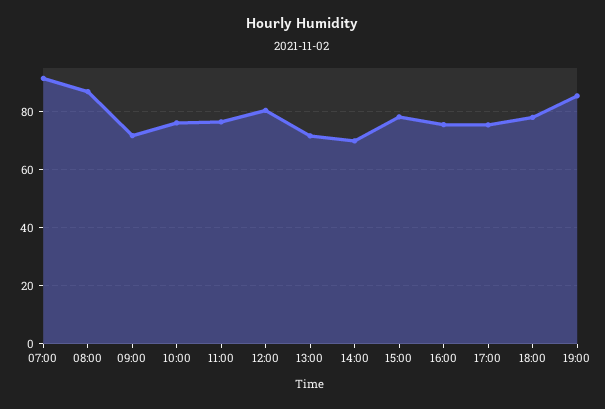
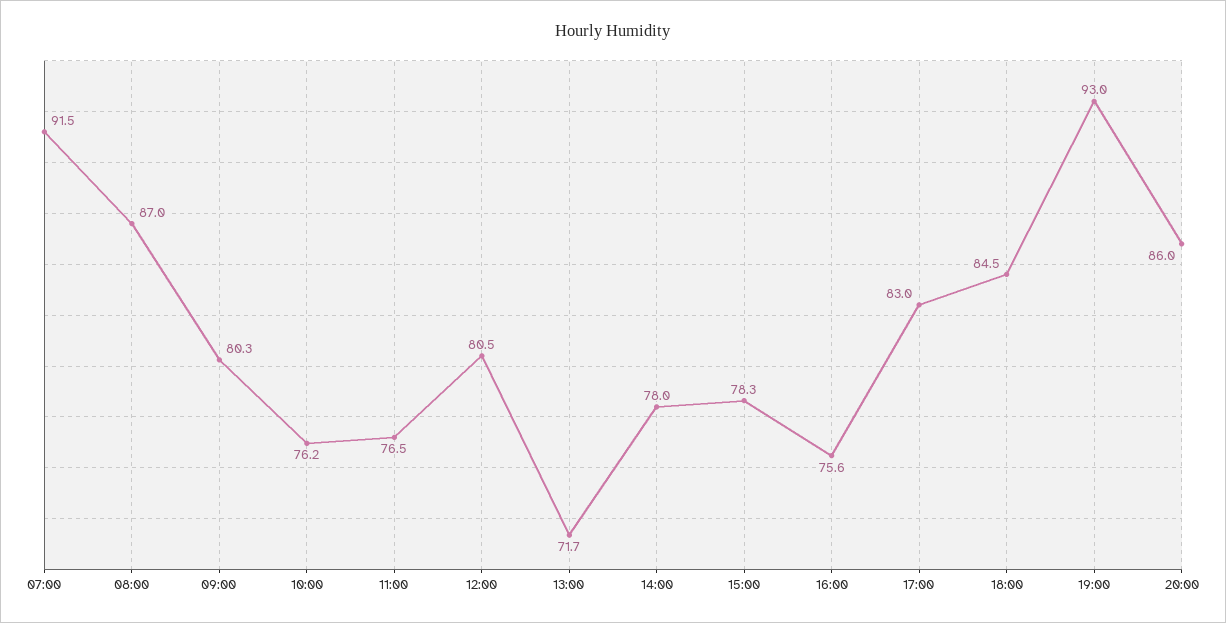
09:00: 72.5 -> 80.3
14:00: 70 -> 78
17:00: 75 -> 83
18:00: 77.5 -> 84.5
19:00: 85 -> 93
20:00: none -> 86

